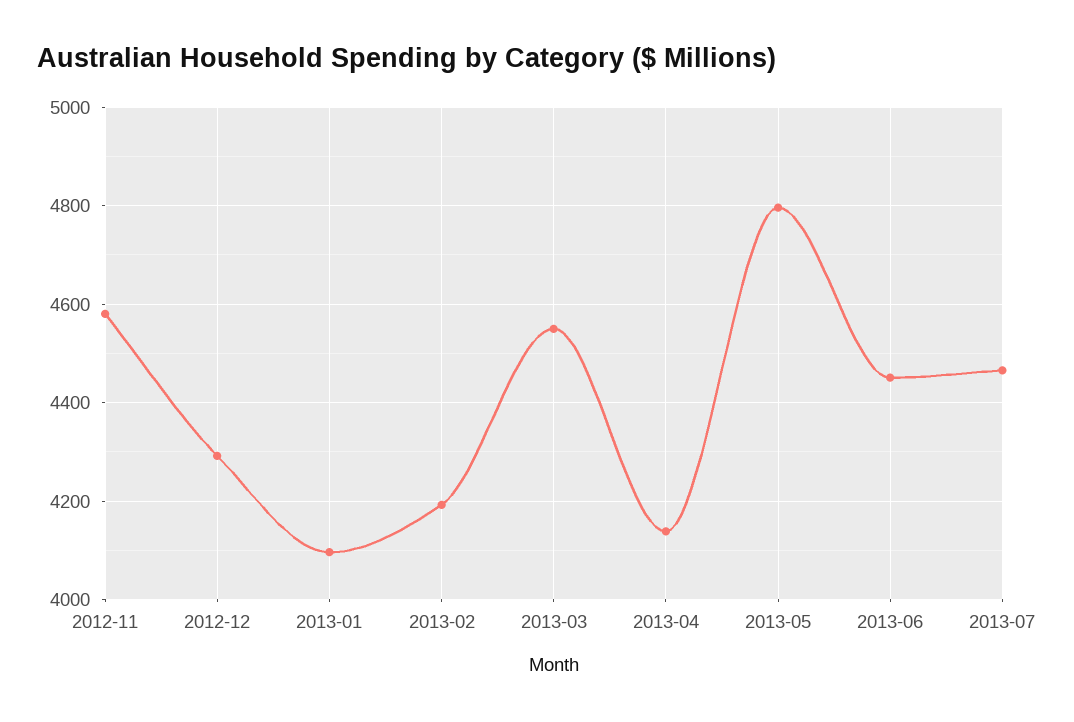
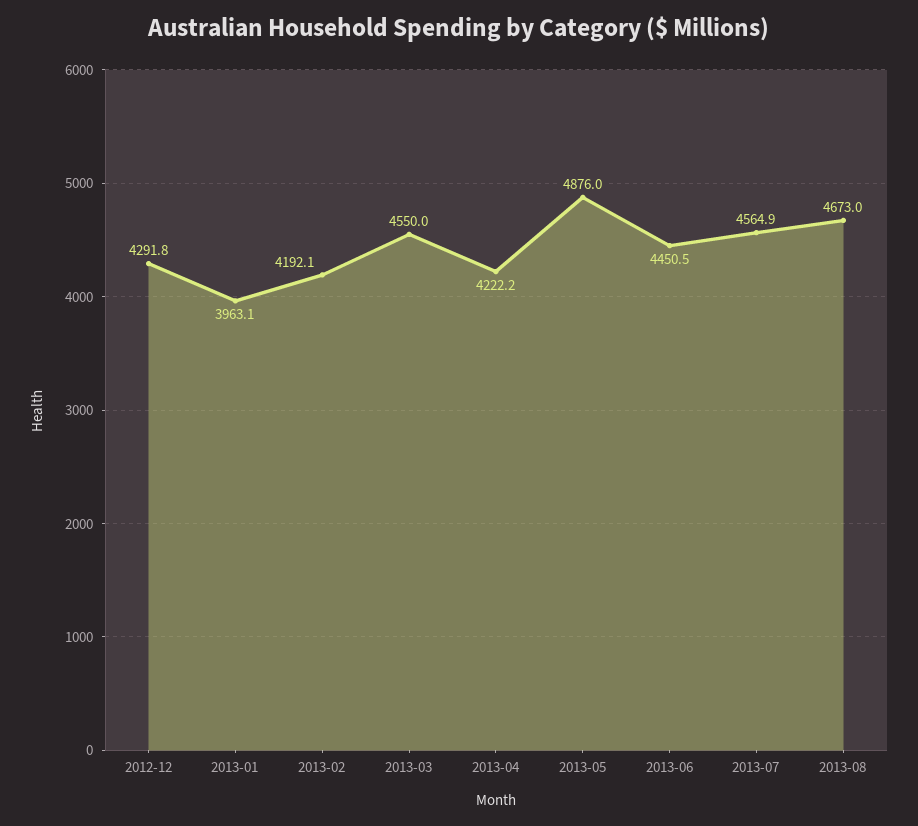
2012-11: 4580 -> none
2013-01: 4100 -> 3963.1
2013-04: 4140 -> 4222.2
2013-05: 4800 -> 4876
2013-07: 4460 -> 4564.9
2013-08: none -> 4673

